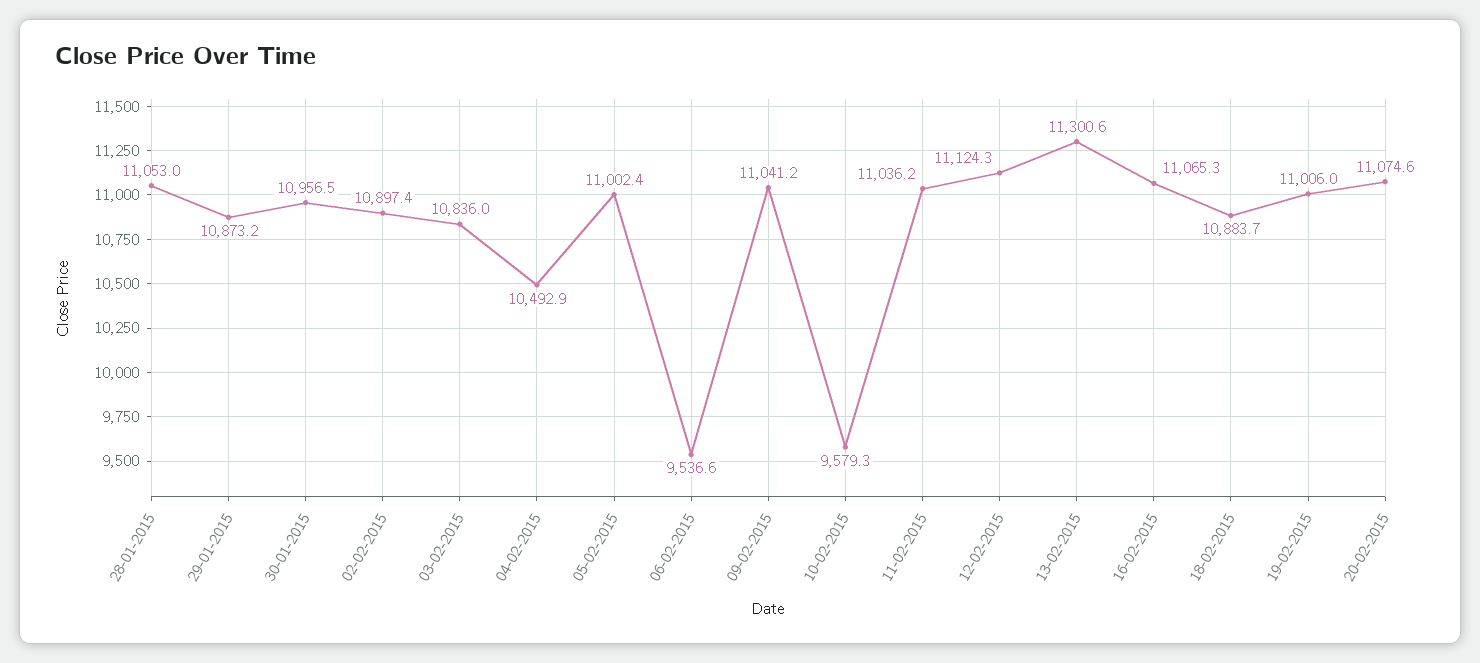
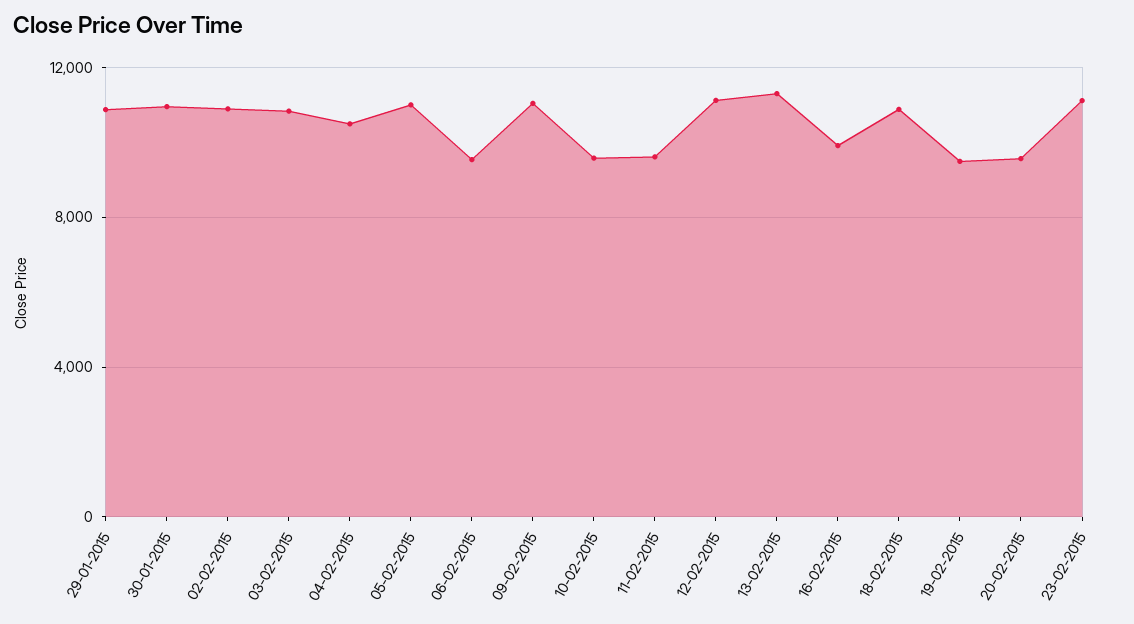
28-01-2015: 11053 -> none
11-02-2015: 11036.2 -> 9500
16-02-2015: 11065.3 -> 10000
19-02-2015: 11006 -> 9500
20-02-2015: 11074.6 -> 9500
23-02-2015: none -> 11000

